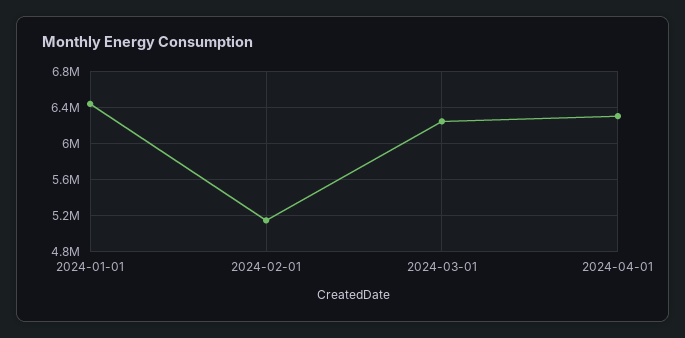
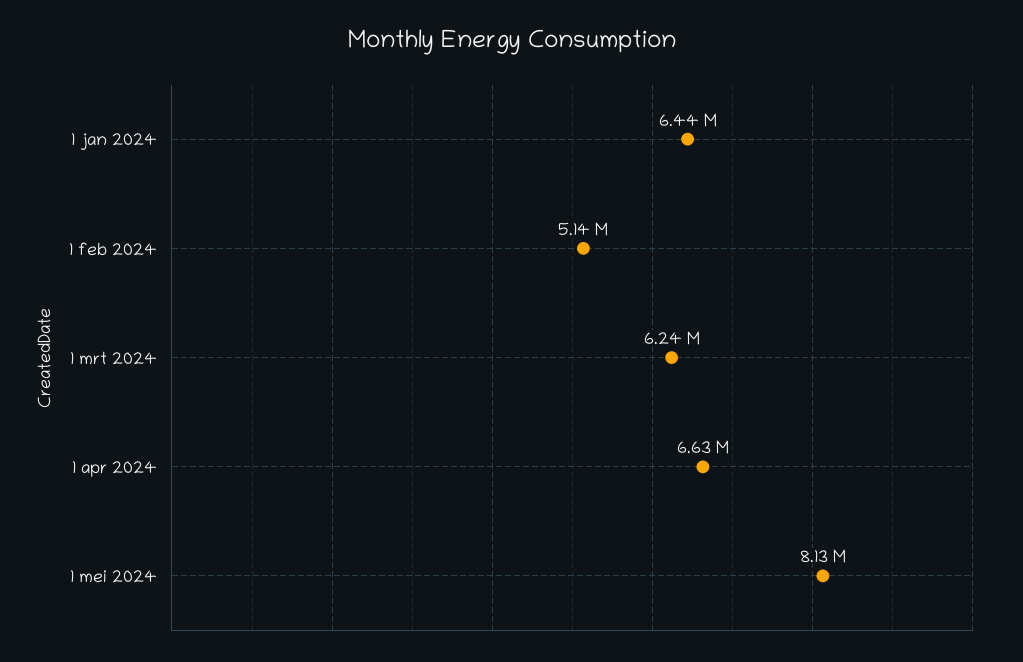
2024-04-01: 6300000 -> 6630000
1 mei 2024: none -> 8130000

